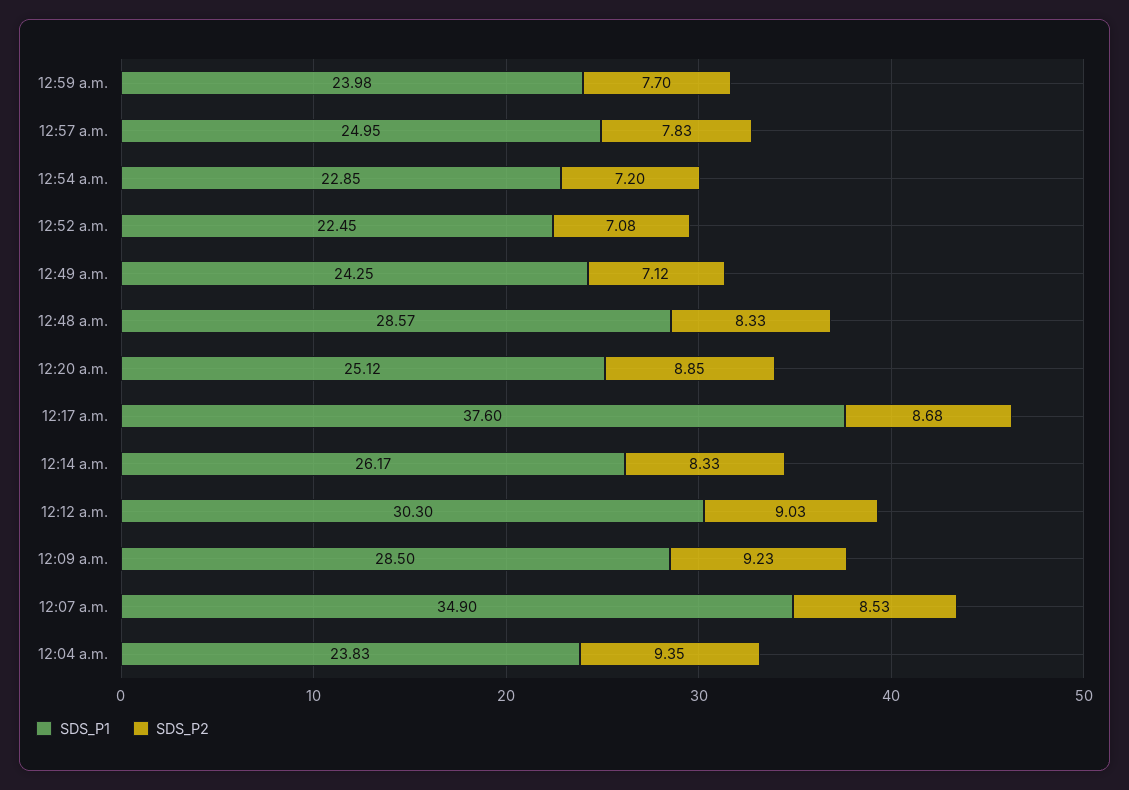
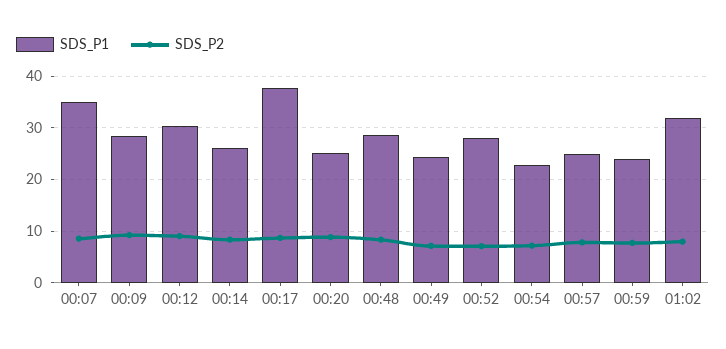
SDS_P1, 12:52 a.m.: 22.45 -> 28
SDS_P1, 12:04 a.m.: 23.83 -> none
SDS_P2, 12:04 a.m.: 9.35 -> none
SDS_P1, 01:02: none -> 32
SDS_P2, 01:02: none -> 8

